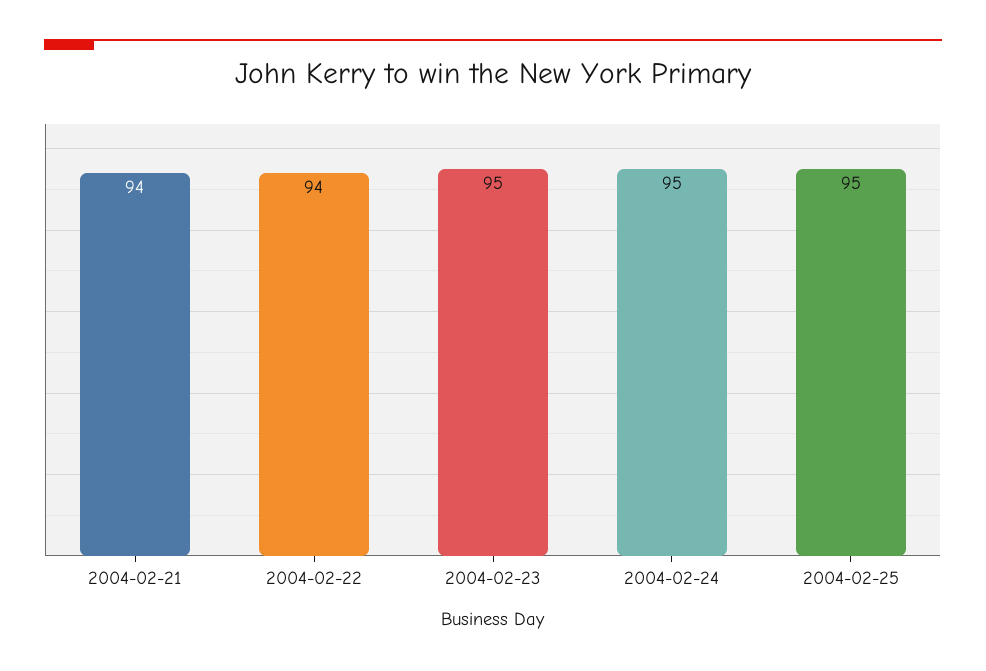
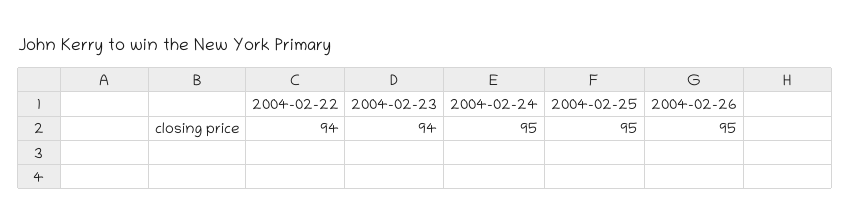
2004-02-21: 94 -> none
2004-02-23: 95 -> 94
2004-02-26: none -> 95

